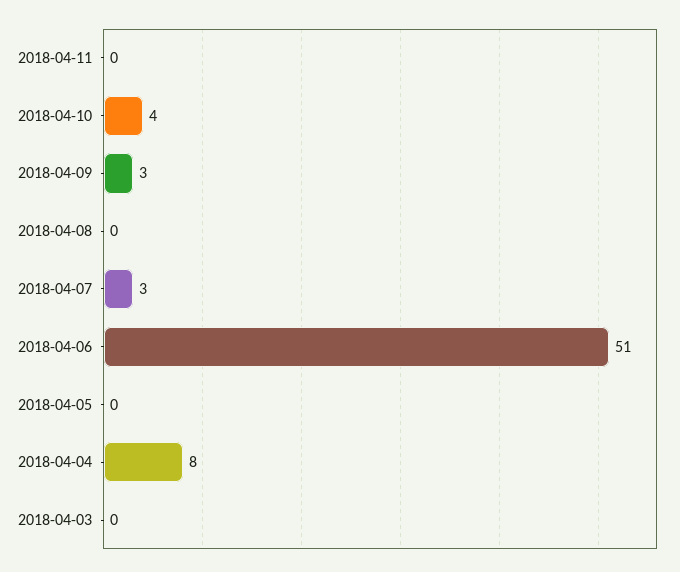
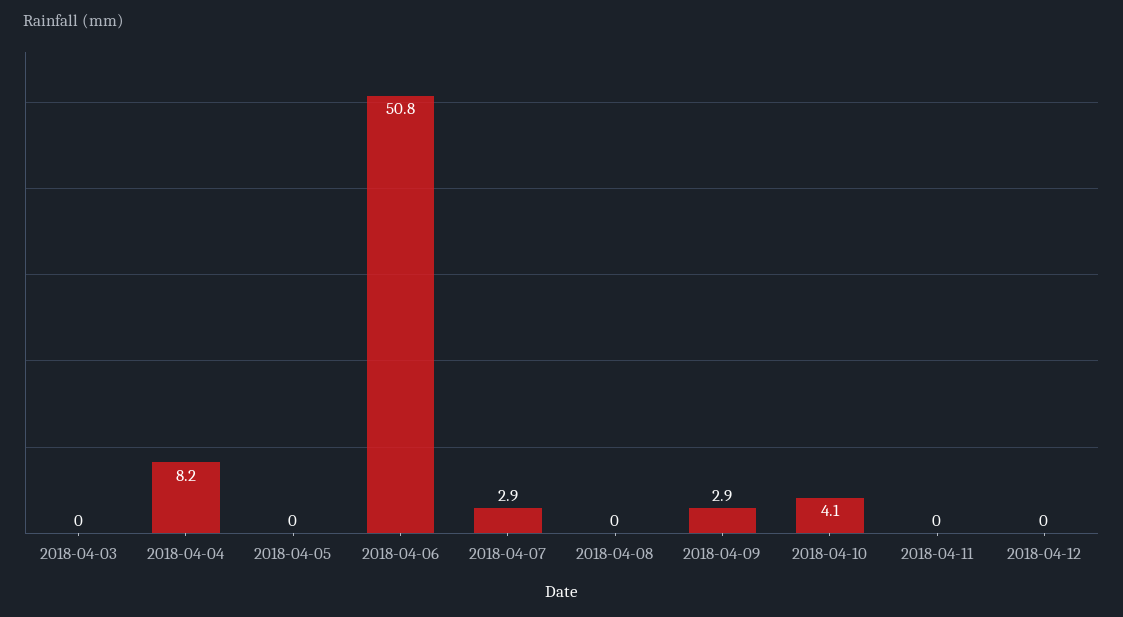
2018-04-12: none -> 0

